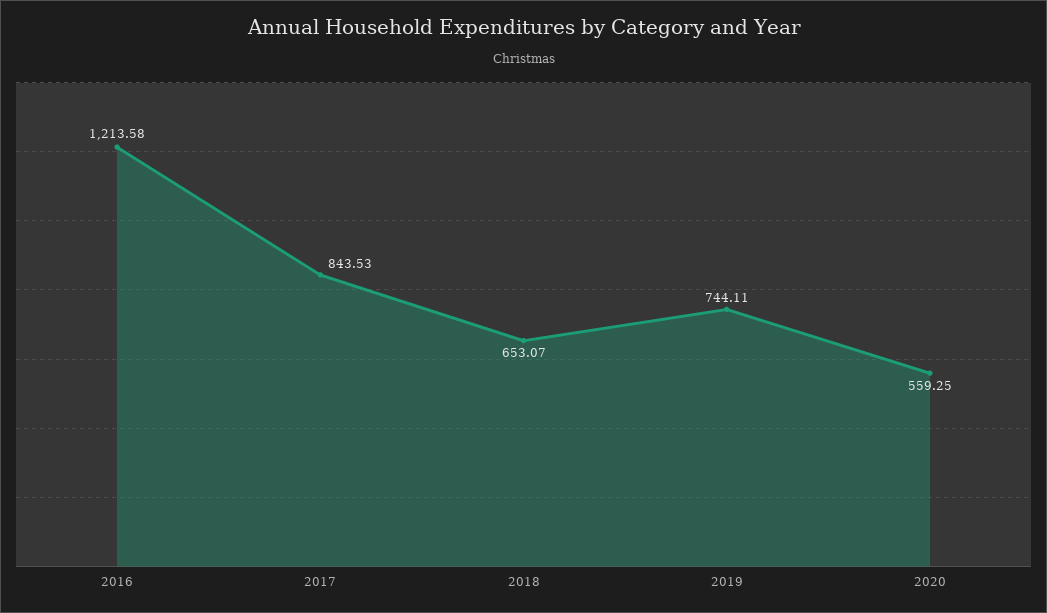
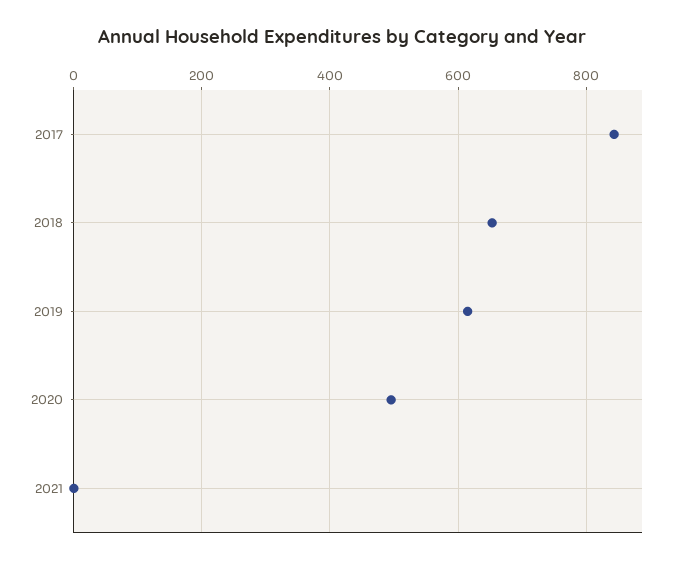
2016: 1213.58 -> none
2019: 744.11 -> 620
2020: 559.25 -> 500
2021: none -> 0

